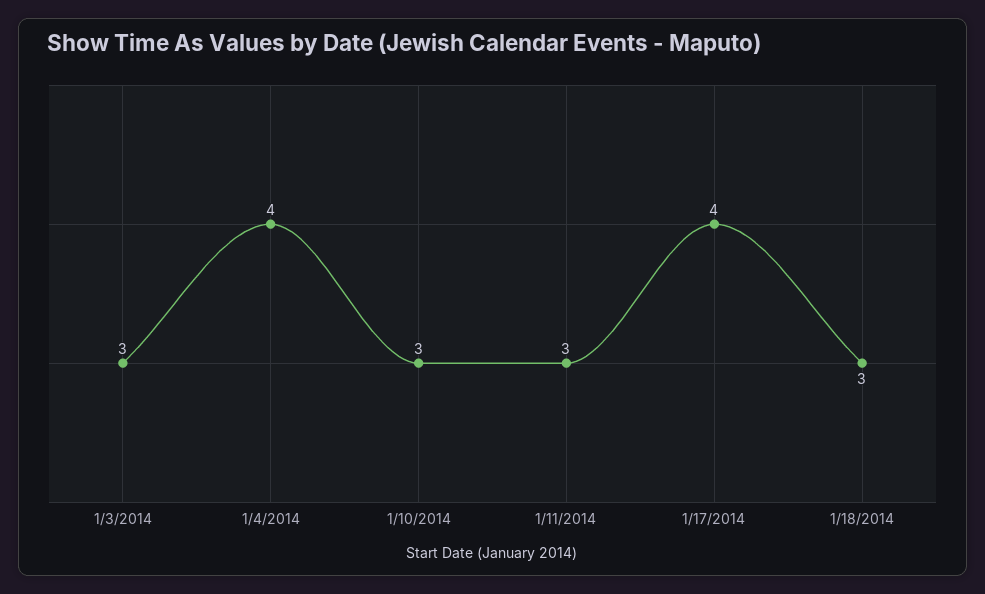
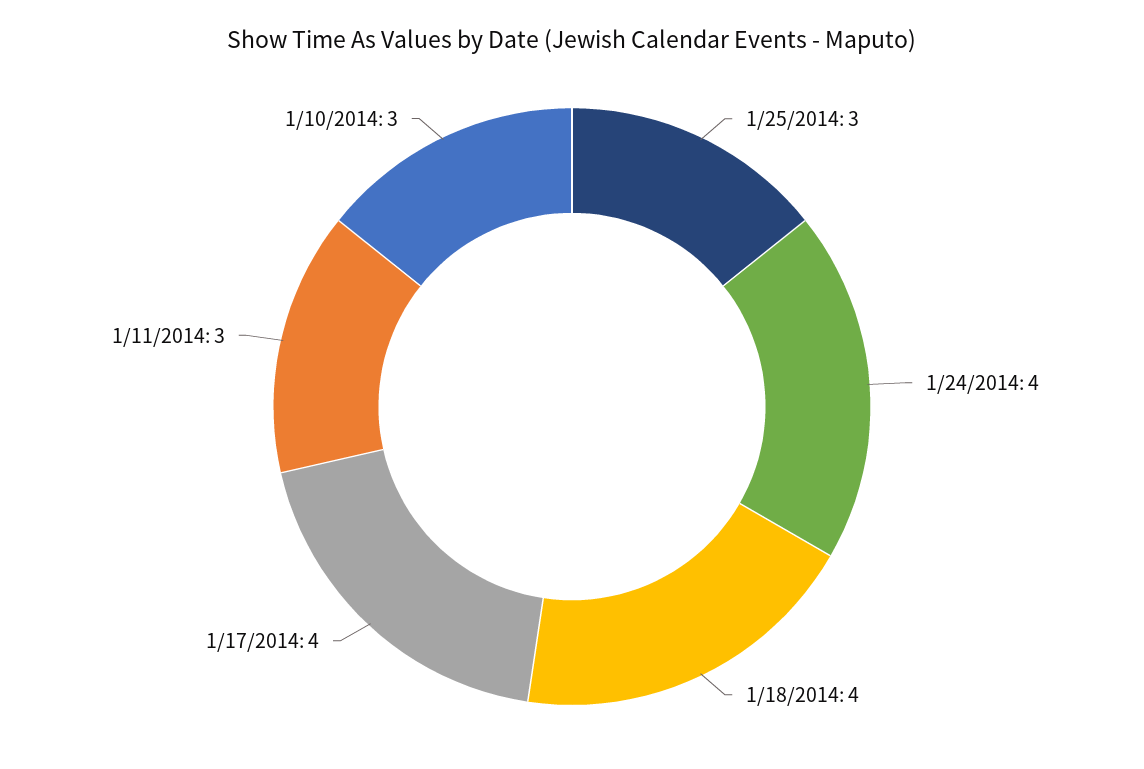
1/3/2014: 3 -> none
1/4/2014: 4 -> none
1/18/2014: 3 -> 4
1/25/2014: none -> 3
1/24/2014: none -> 4

